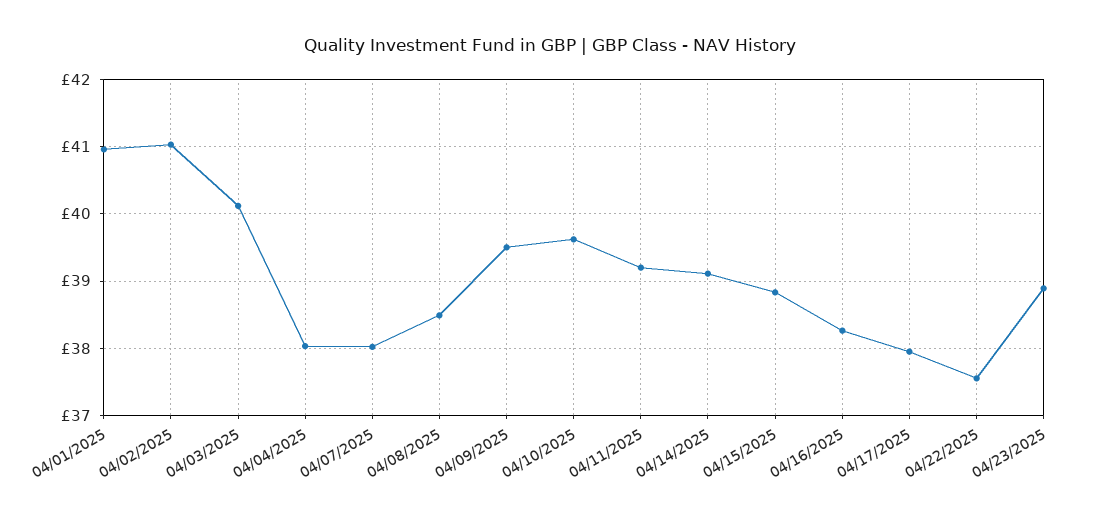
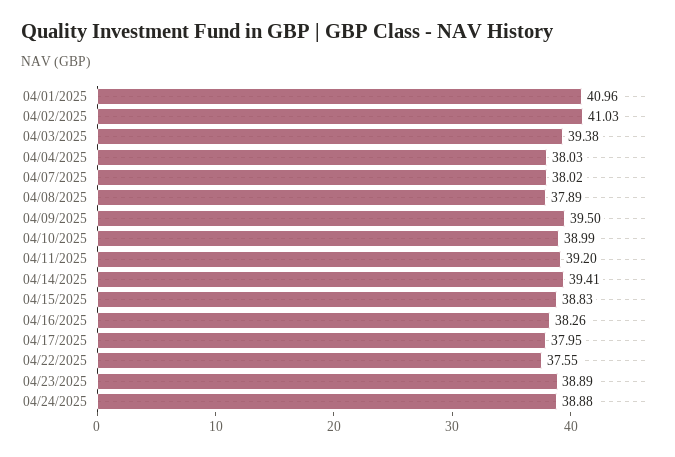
04/03/2025: 40.1 -> 39.38
04/08/2025: 38.5 -> 37.89
04/10/2025: 39.6 -> 38.99
04/14/2025: 39.1 -> 39.41
04/24/2025: none -> 38.88

